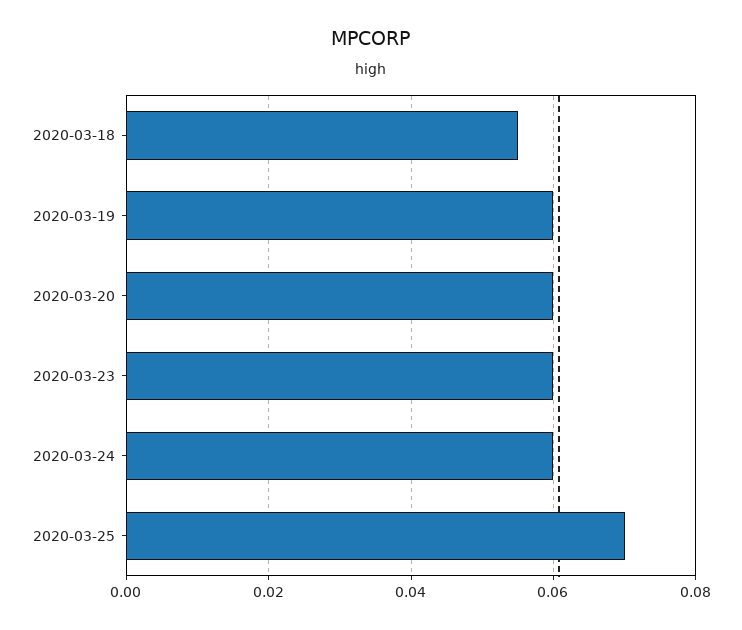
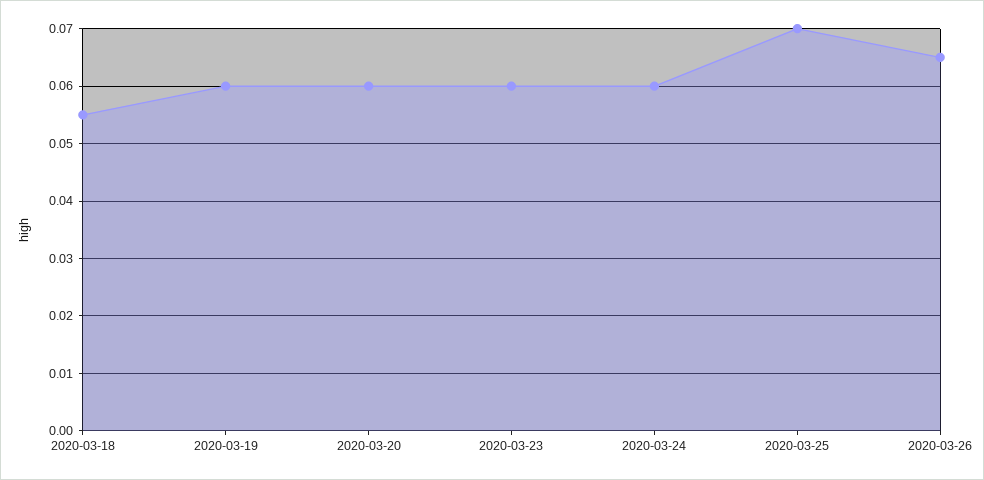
2020-03-26: none -> 0.065

